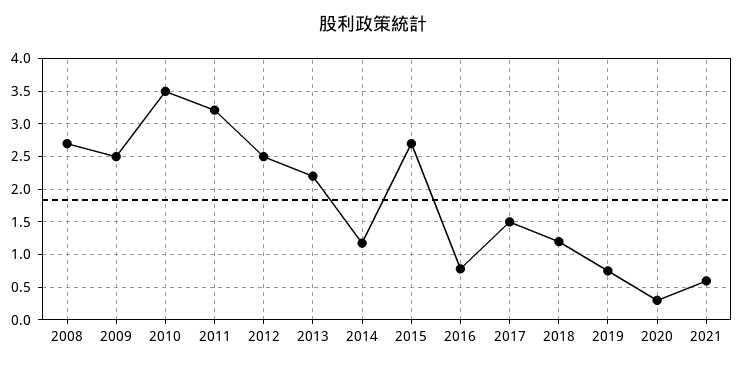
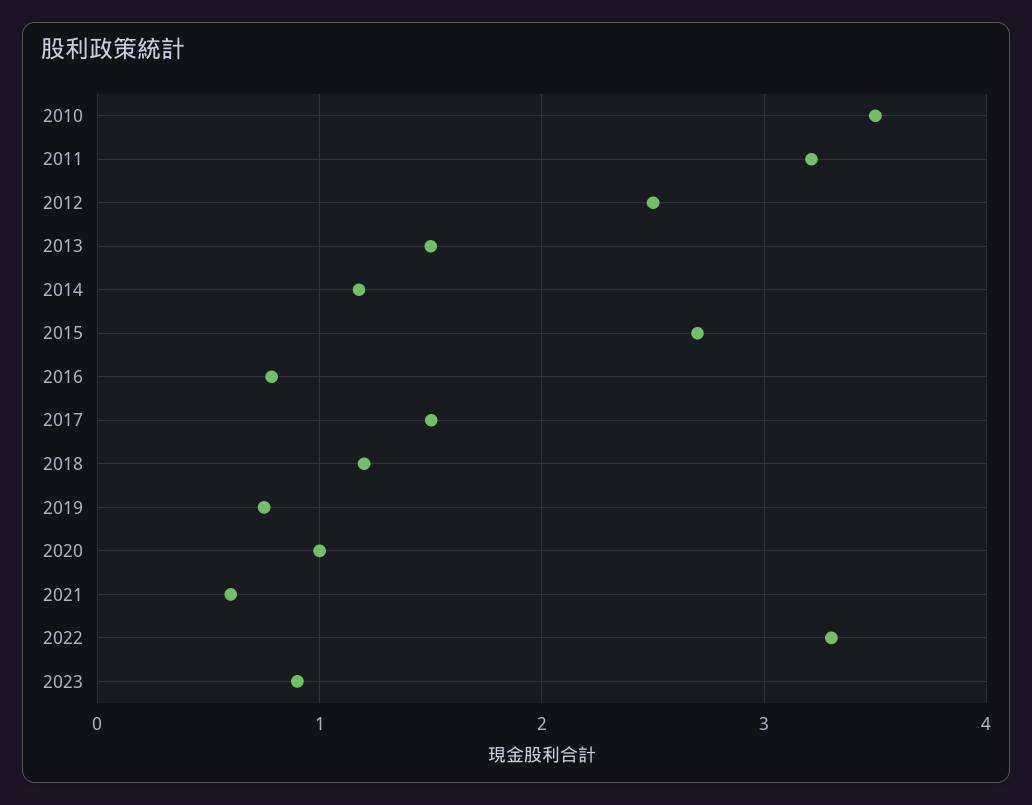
2008: 2.7 -> none
2009: 2.5 -> none
2013: 2.2 -> 1.5
2020: 0.3 -> 1
2022: none -> 3.3
2023: none -> 0.9

